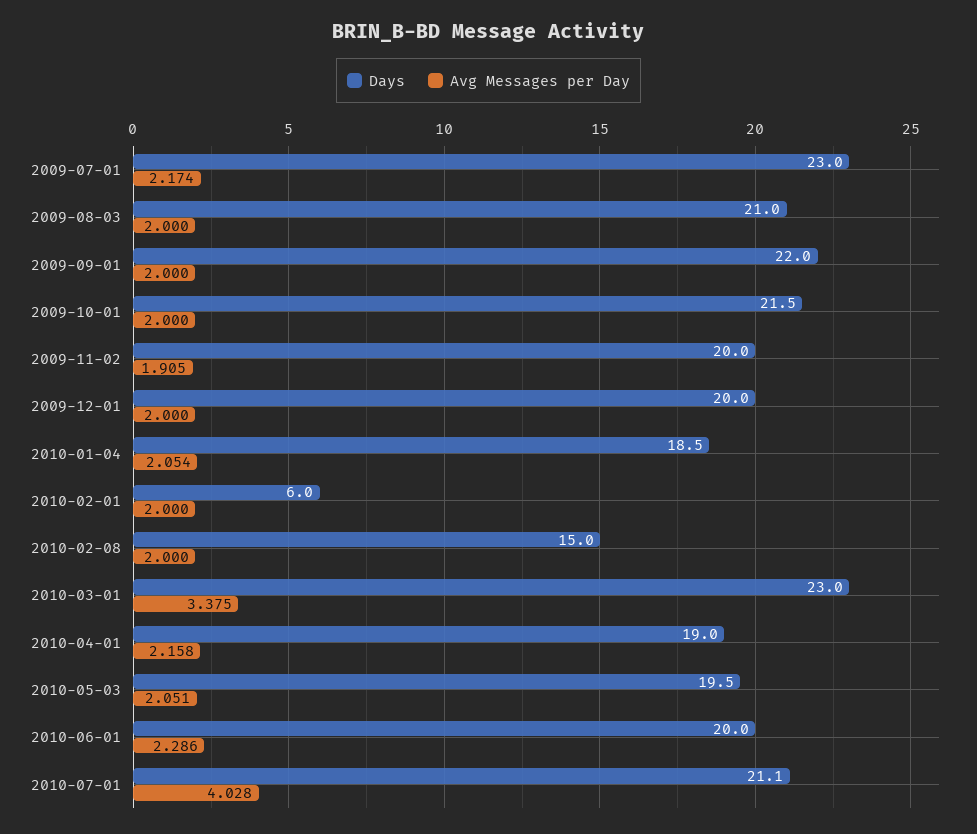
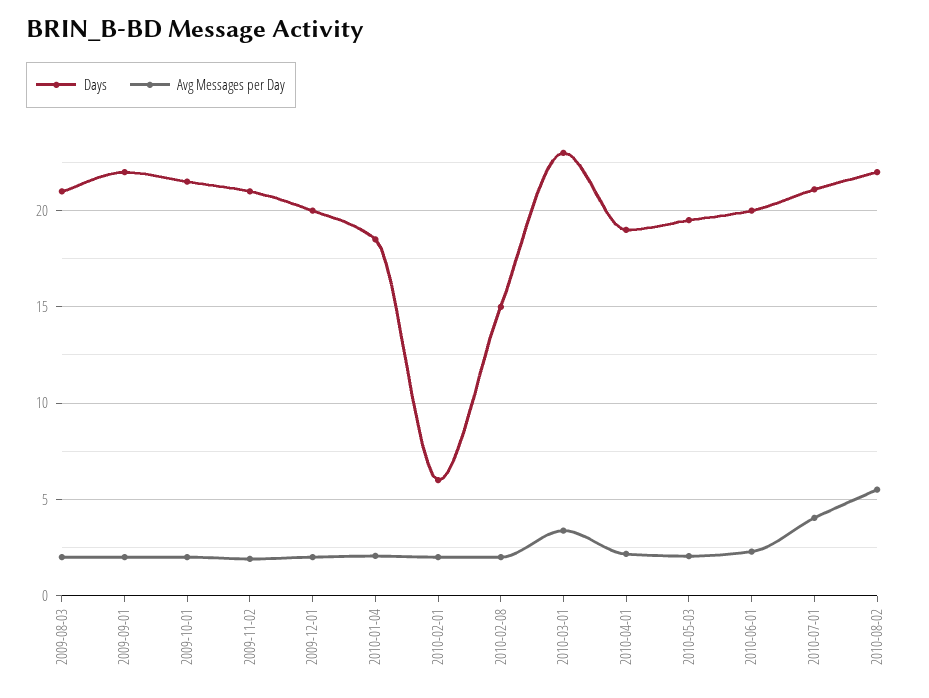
Days, 2009-07-01: 23 -> none
Avg Messages per Day, 2009-07-01: 2.174 -> none
Days, 2009-11-02: 20 -> 21
Days, 2010-08-02: none -> 22
Avg Messages per Day, 2010-08-02: none -> 5.5

